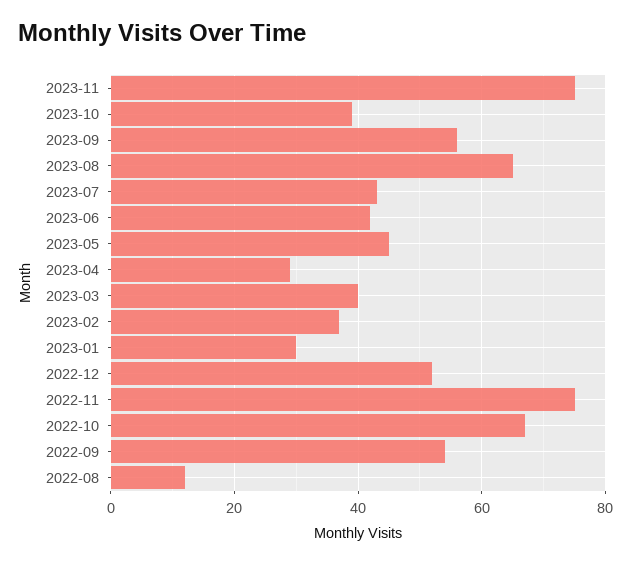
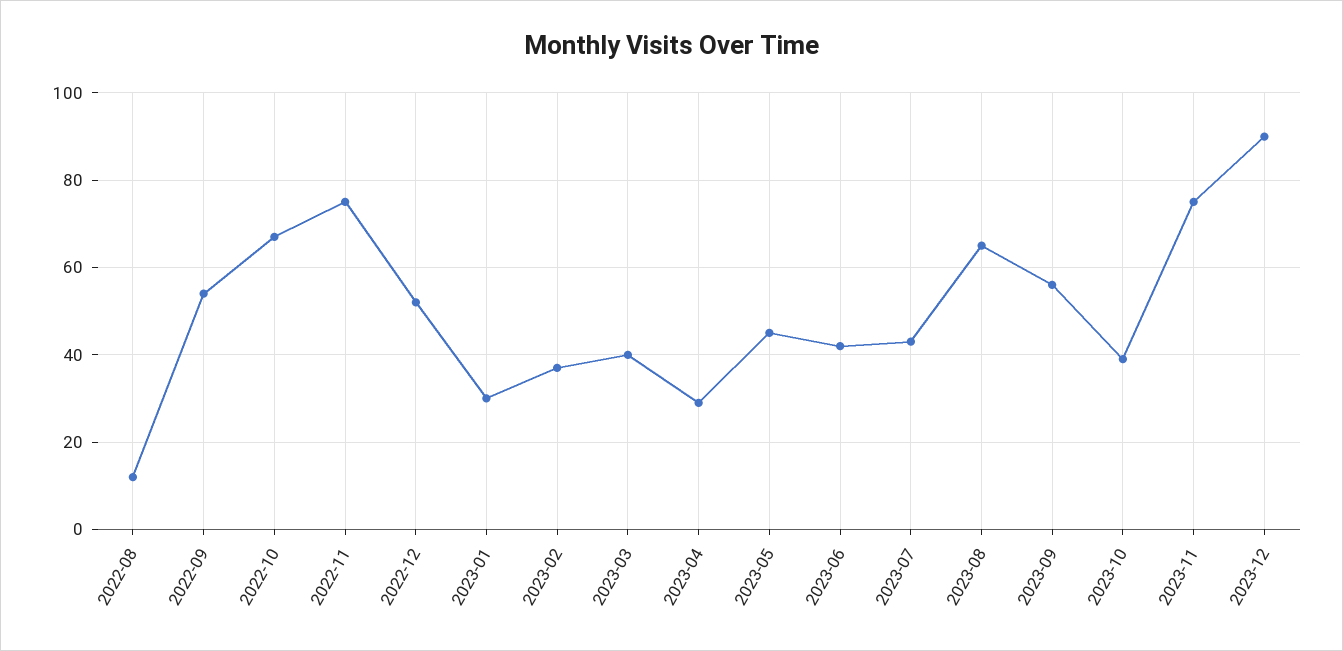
2023-12: none -> 90

